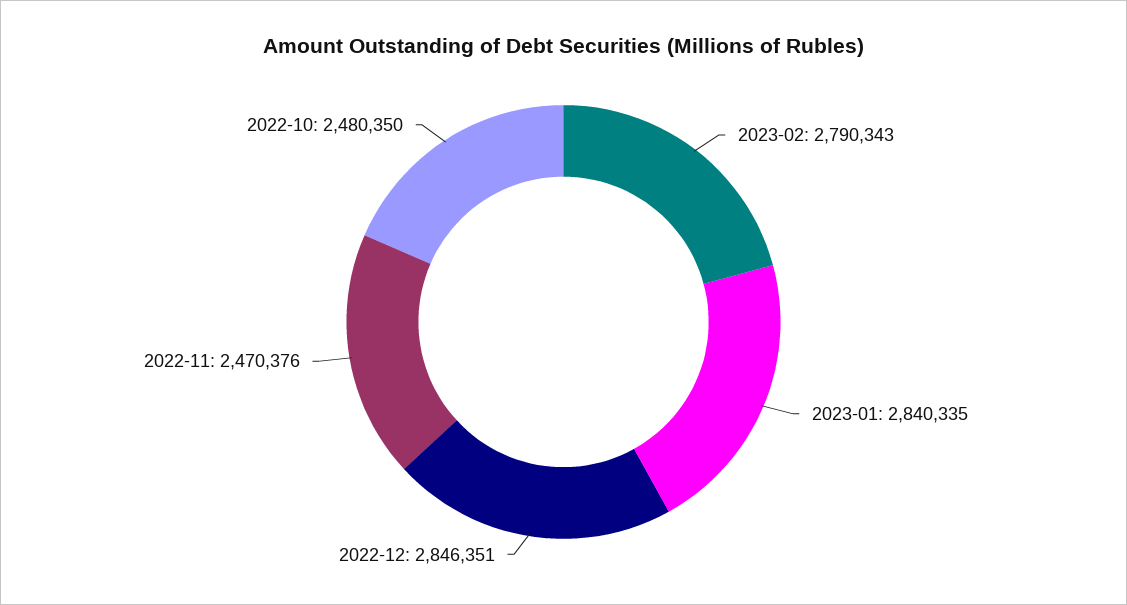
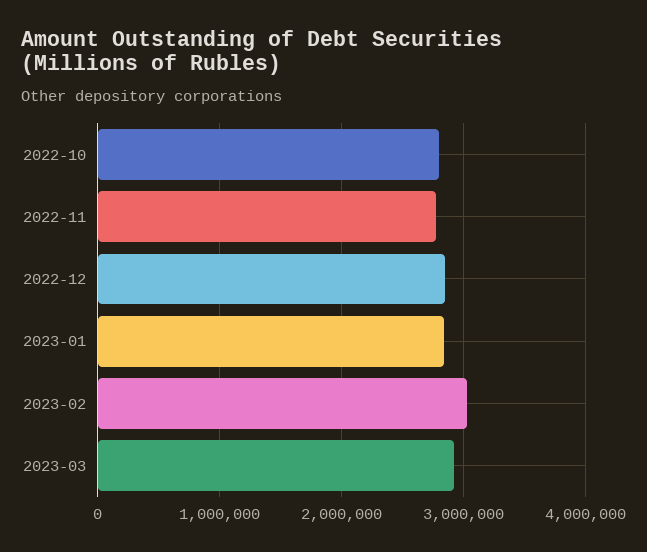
2023-02: 2790343 -> 3000000
2022-11: 2470376 -> 2800000
2022-10: 2480350 -> 2800000
2023-03: none -> 2900000

